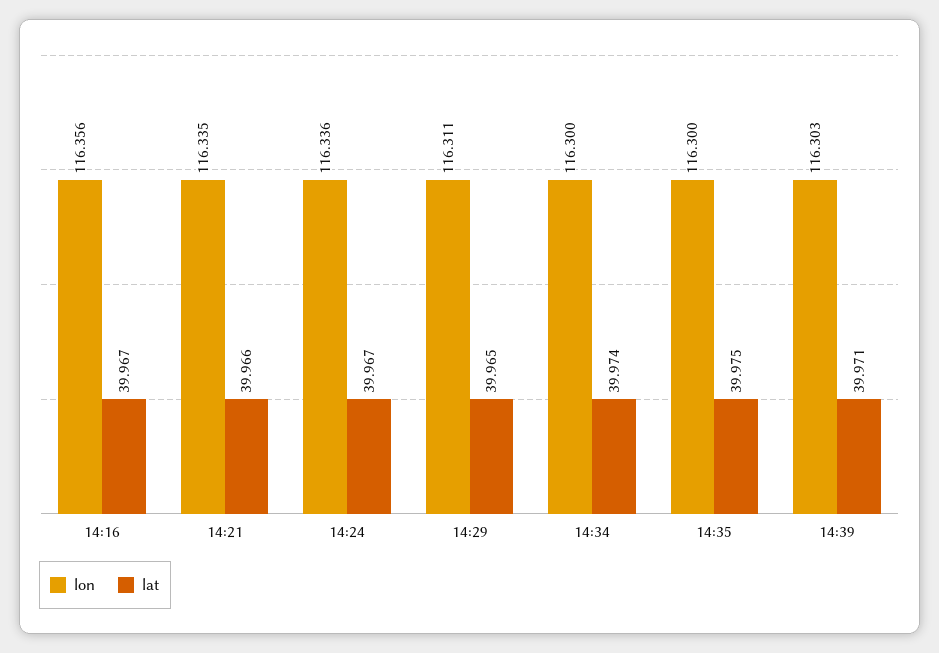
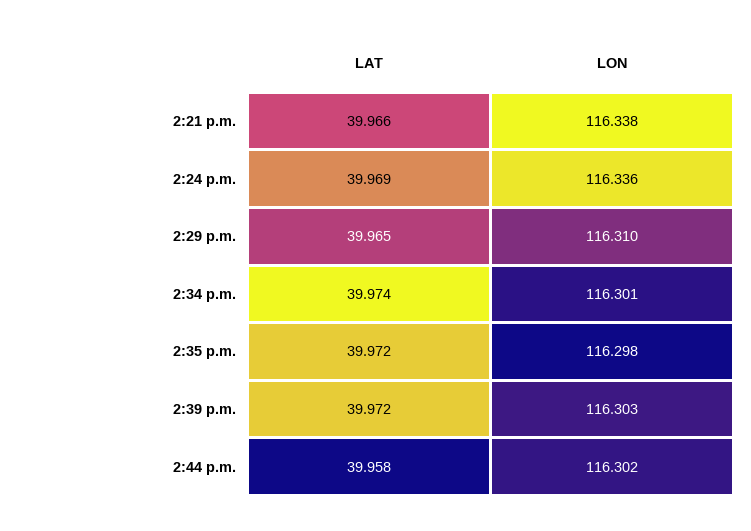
lon, 14:16: 116.356 -> none
lat, 14:16: 39.967 -> none
lon, 14:21: 116.335 -> 116.338
lat, 14:24: 39.967 -> 39.969
lon, 14:29: 116.311 -> 116.31
lon, 14:34: 116.3 -> 116.301
lon, 14:35: 116.3 -> 116.298
lat, 14:35: 39.975 -> 39.972
lat, 14:39: 39.971 -> 39.972
lat, 2:44 p.m.: none -> 39.958
lon, 2:44 p.m.: none -> 116.302

